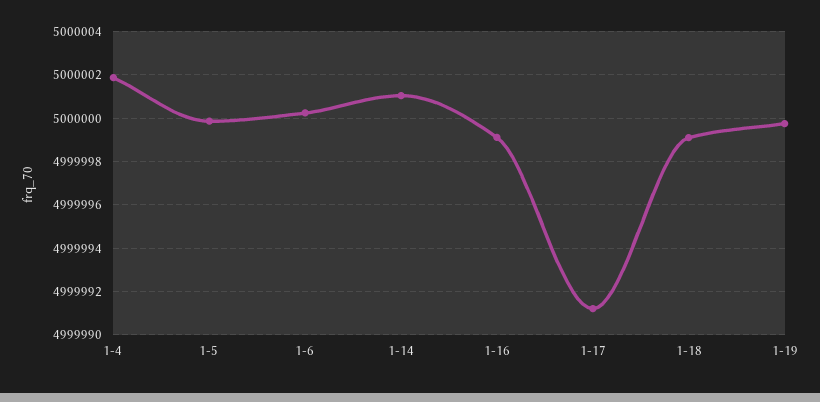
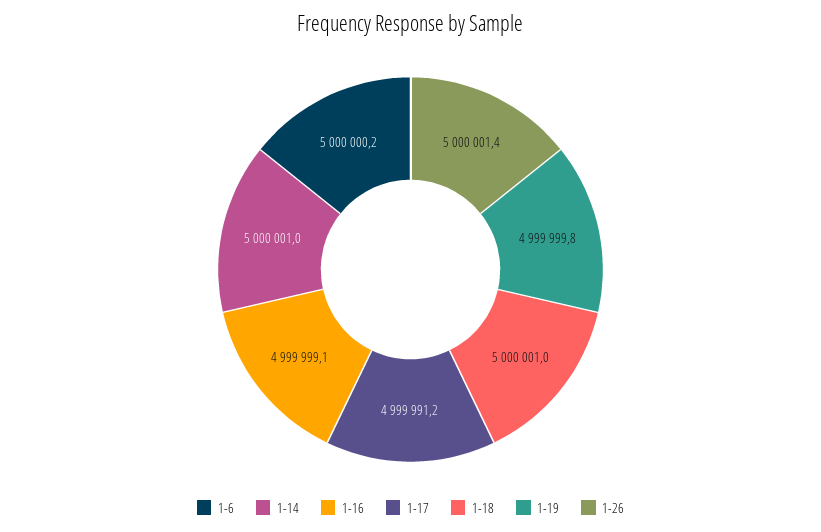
1-4: 5000002 -> none
1-5: 5000000 -> none
1-18: 4999999 -> 5000001
1-26: none -> 5000001.4

